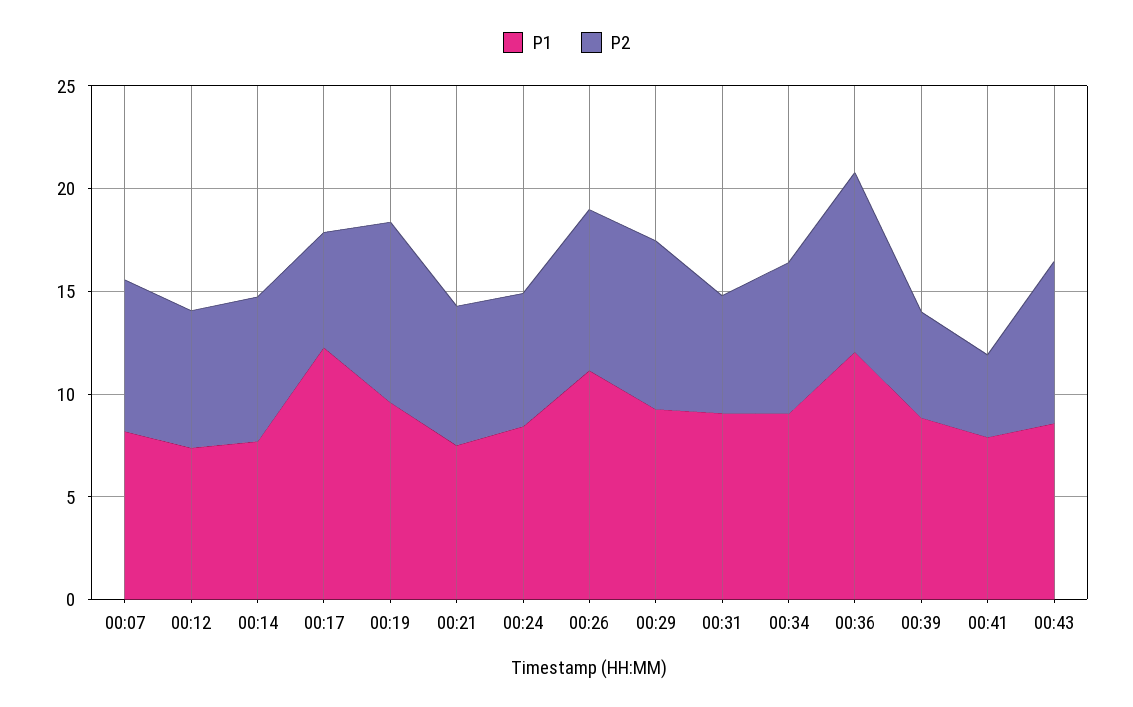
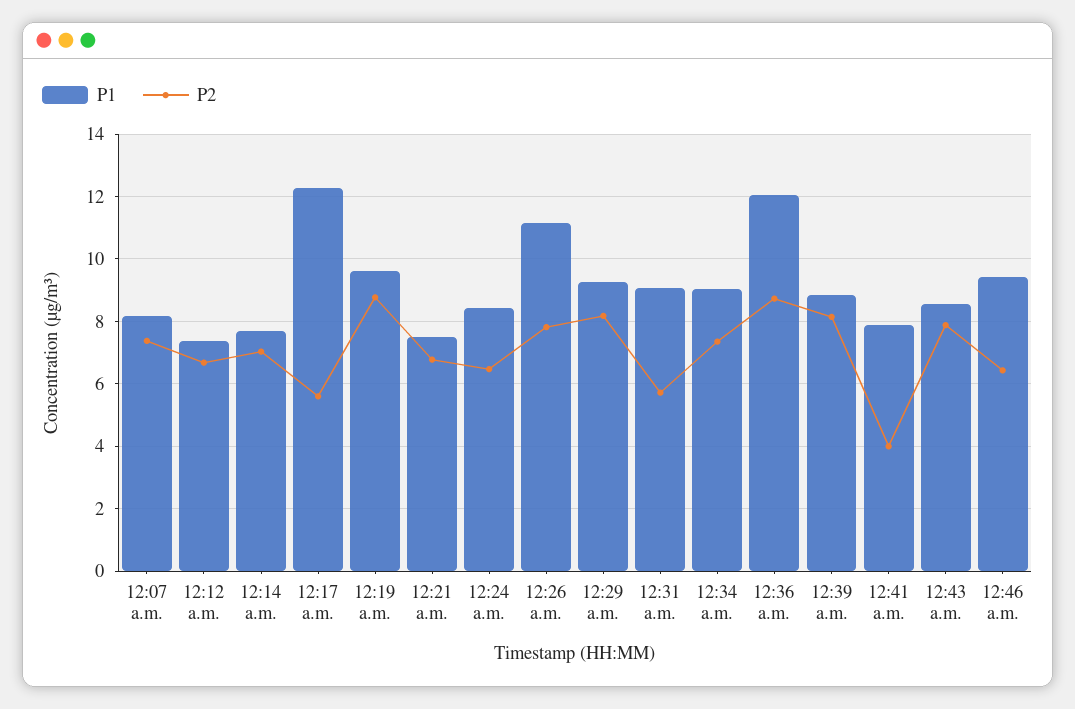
P2, 00:39: 5 -> 8.2
P1, 12:46 a.m.: none -> 9.4
P2, 12:46 a.m.: none -> 6.4

